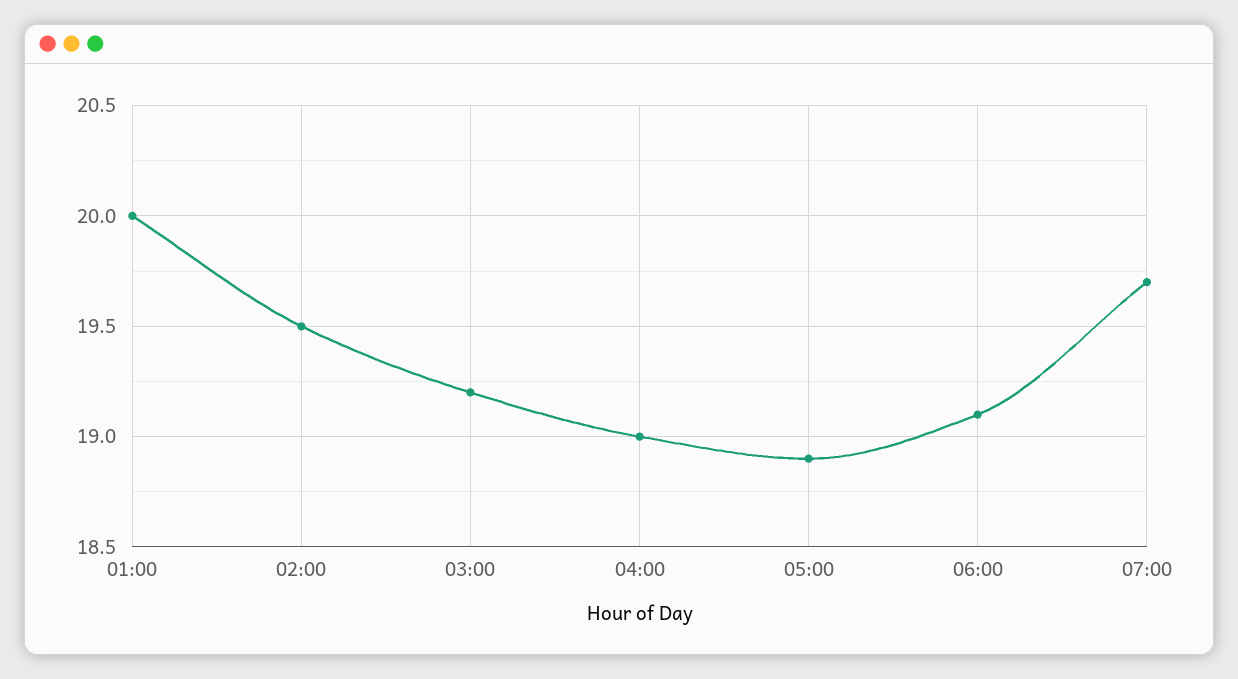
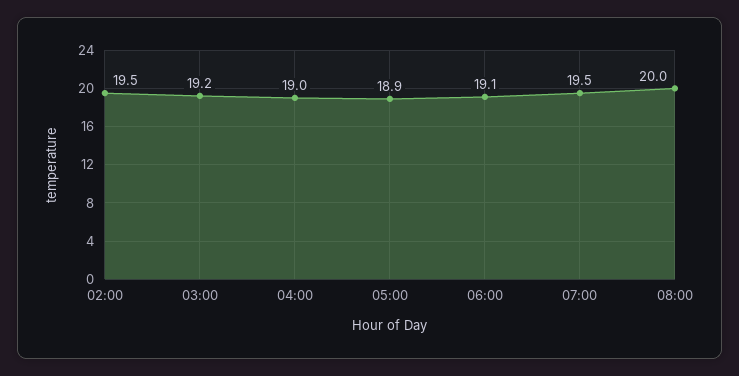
01:00: 20 -> none
07:00: 19.7 -> 19.5
08:00: none -> 20

